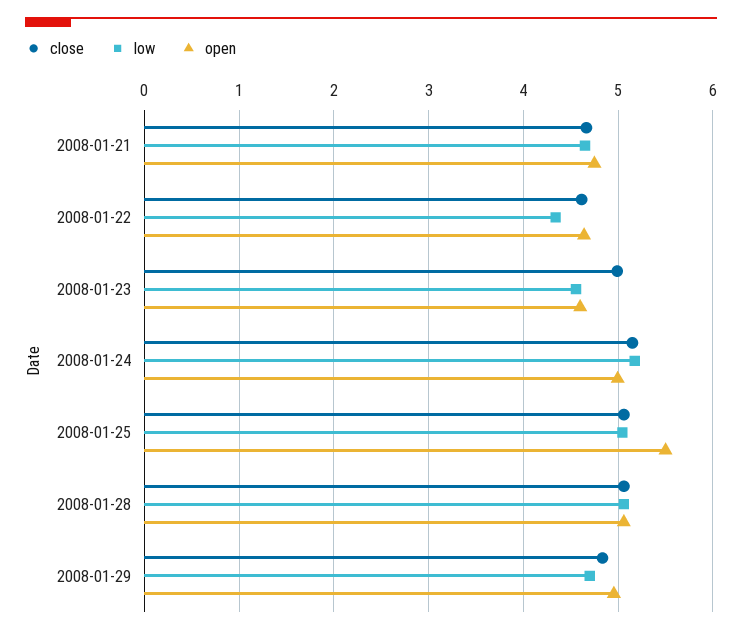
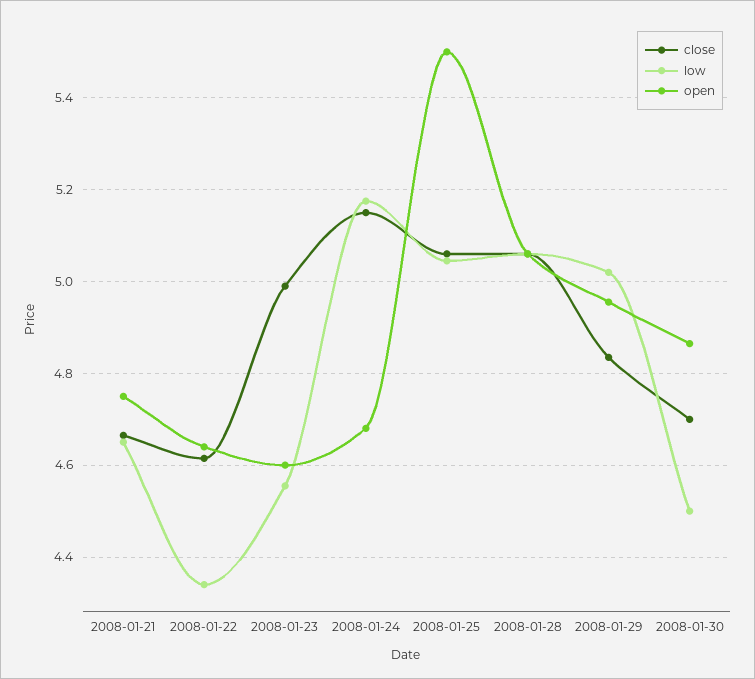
open, 2008-01-24: 5 -> 4.68
low, 2008-01-29: 4.7 -> 5.02
close, 2008-01-30: none -> 4.7
low, 2008-01-30: none -> 4.5
open, 2008-01-30: none -> 4.86

